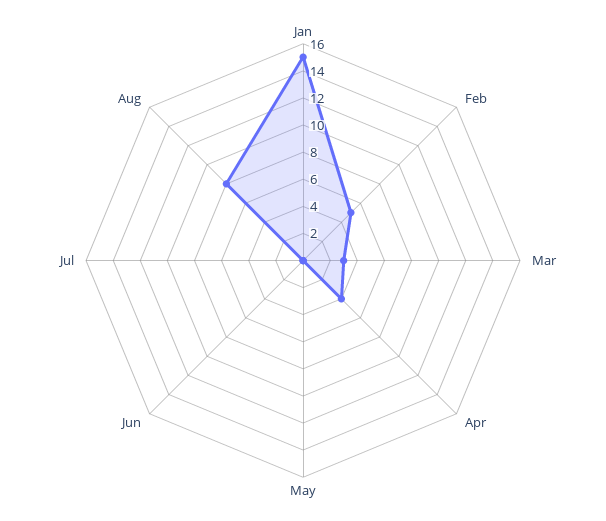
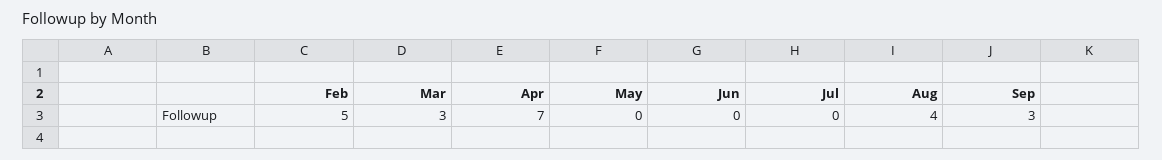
Jan: 15 -> none
Apr: 4 -> 7
Aug: 8 -> 4
Sep: none -> 3

